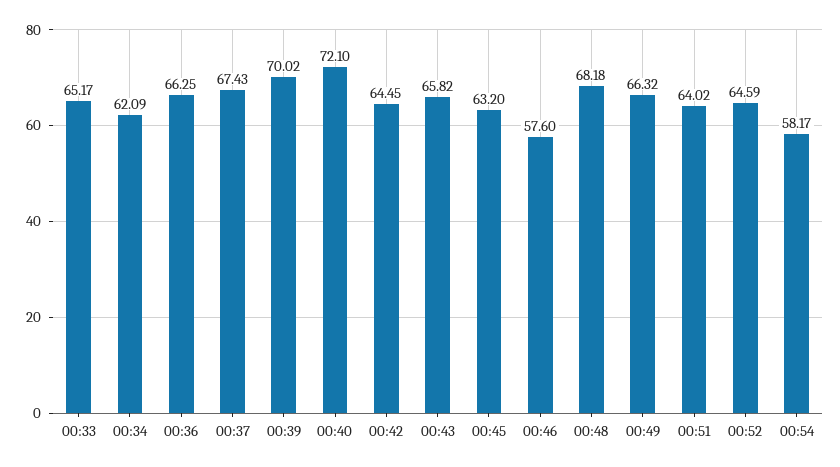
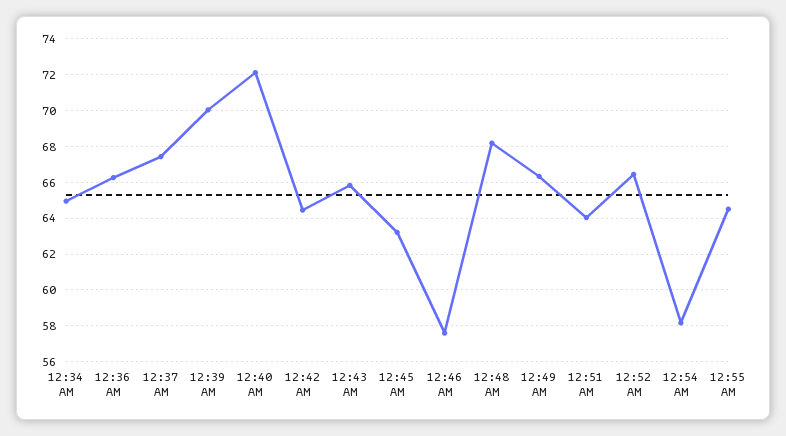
00:33: 65.17 -> none
00:34: 62.09 -> 65
00:52: 64.59 -> 66.5
12:55 AM: none -> 64.5

